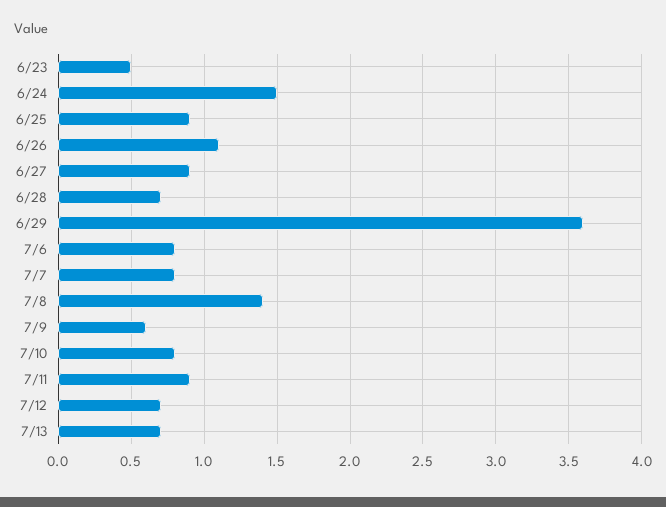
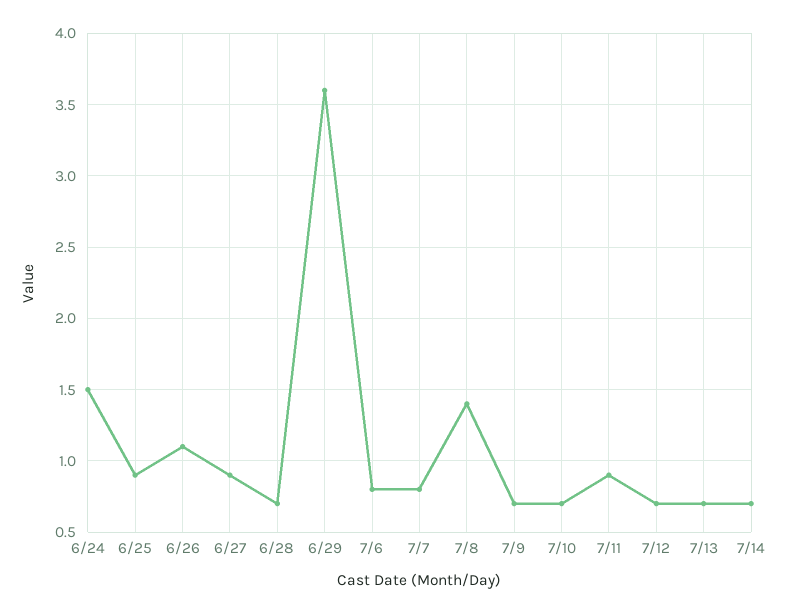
6/23: 0.5 -> none
7/9: 0.6 -> 0.7
7/10: 0.8 -> 0.7
7/14: none -> 0.7

